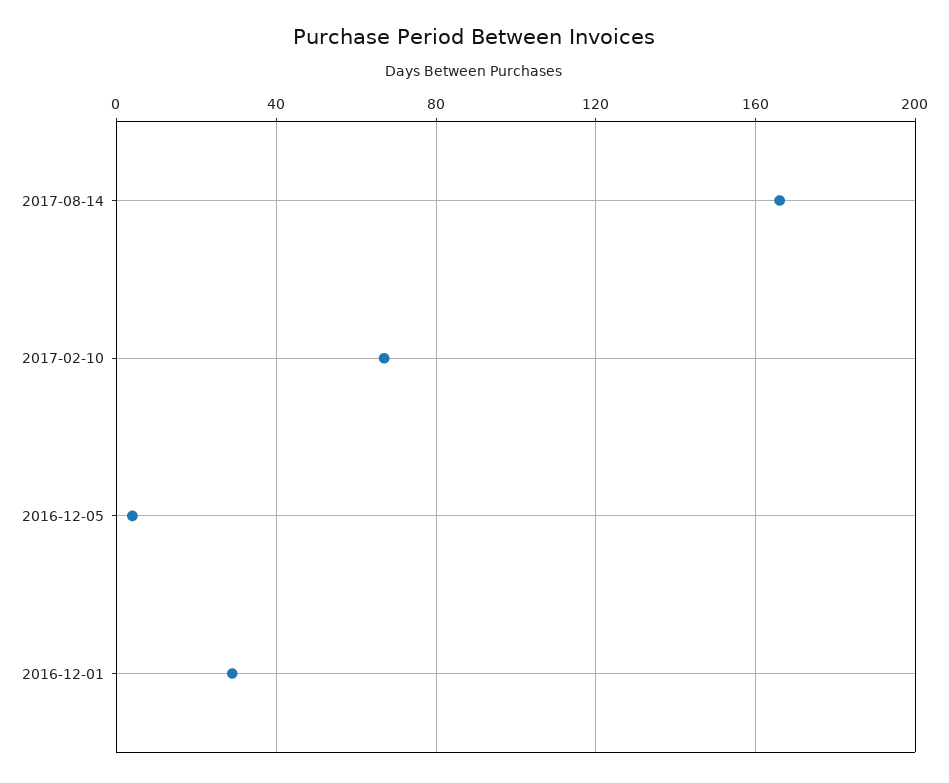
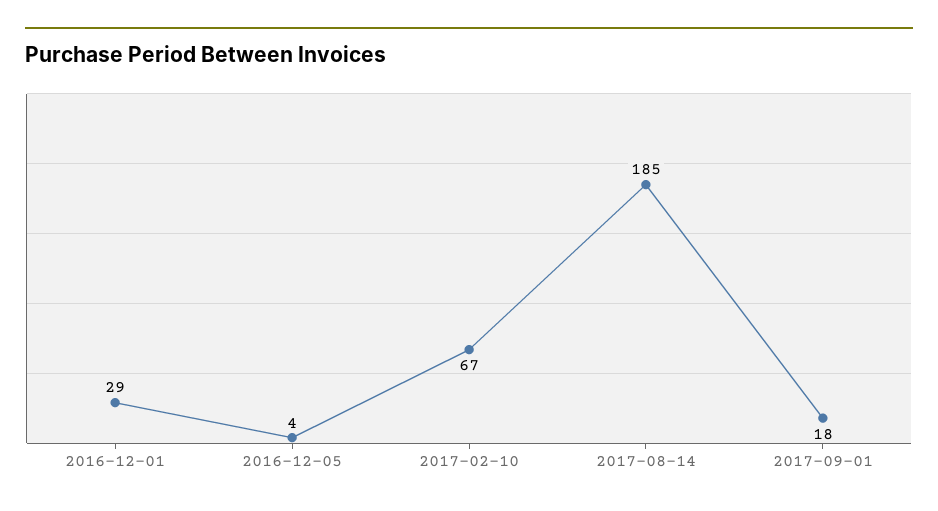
2017-08-14: 165 -> 185
2017-09-01: none -> 18

